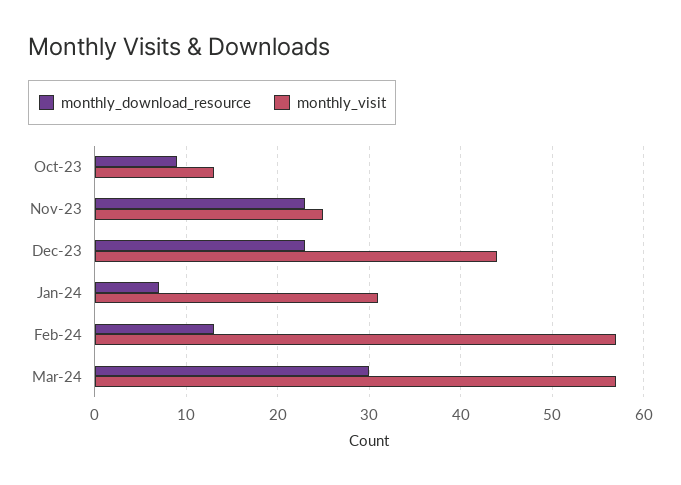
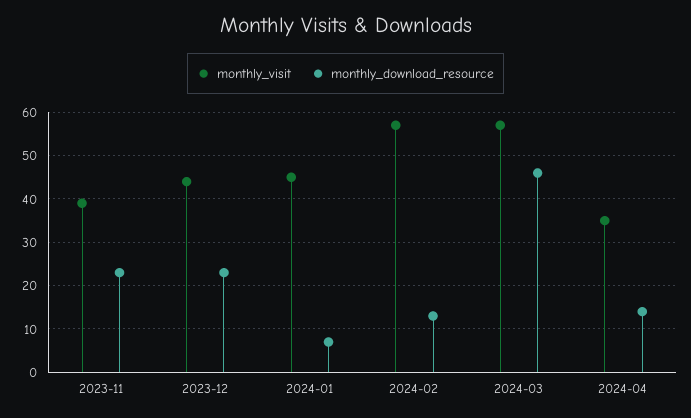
monthly_download_resource, Oct-23: 9 -> none
monthly_visit, Oct-23: 13 -> none
monthly_visit, Nov-23: 25 -> 40
monthly_visit, Jan-24: 31 -> 45
monthly_download_resource, Mar-24: 30 -> 45
monthly_visit, 2024-04: none -> 35
monthly_download_resource, 2024-04: none -> 15

